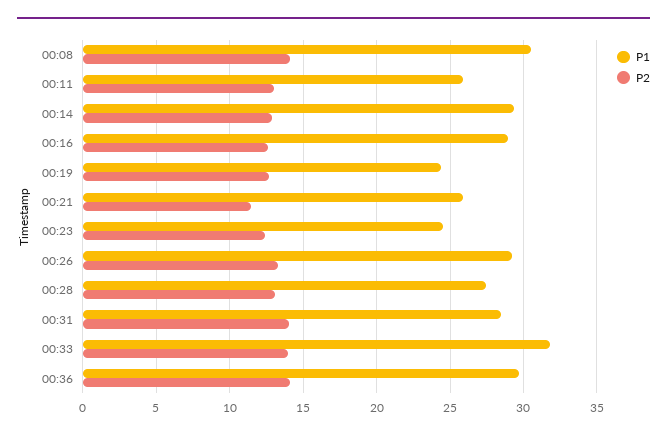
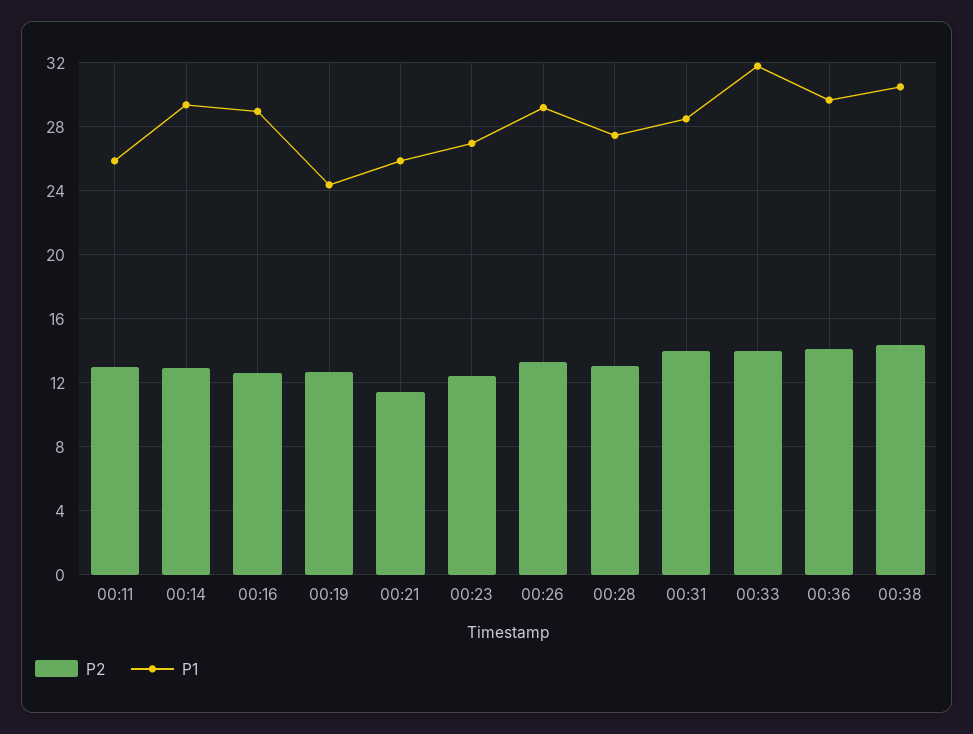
P1, 00:08: 30.5 -> none
P2, 00:08: 14 -> none
P1, 00:23: 24.5 -> 27
P2, 00:38: none -> 14.5
P1, 00:38: none -> 30.5

